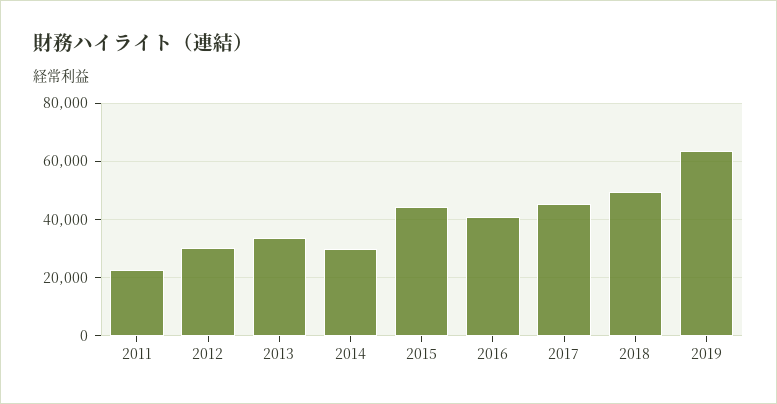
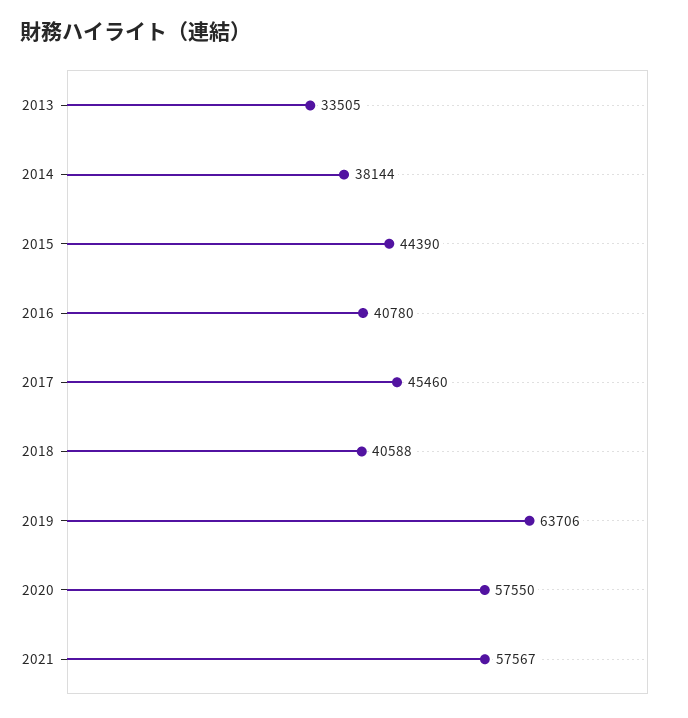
2011: 22500 -> none
2012: 30000 -> none
2014: 30000 -> 38144
2018: 50000 -> 40588
2020: none -> 57550
2021: none -> 57567

